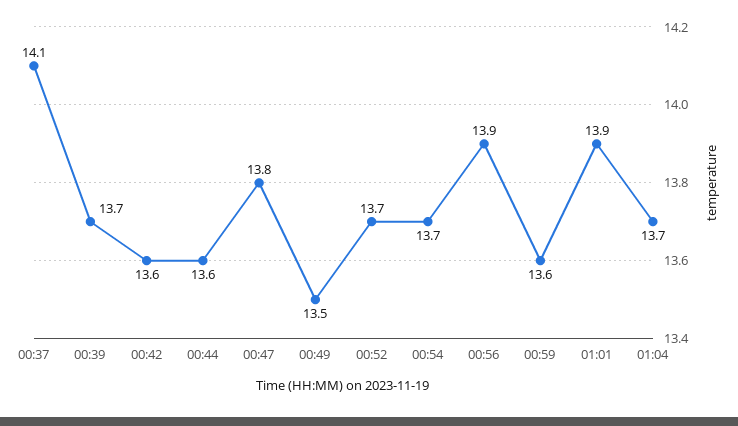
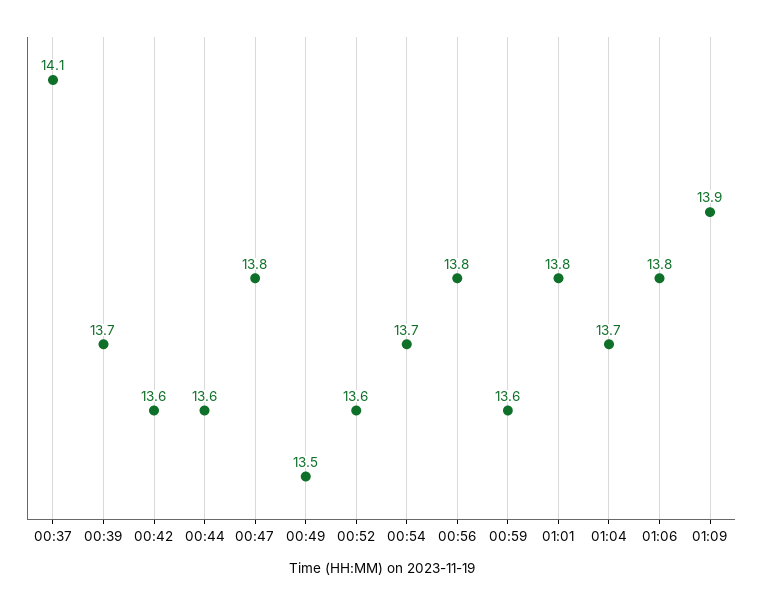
00:52: 13.7 -> 13.6
00:56: 13.9 -> 13.8
01:01: 13.9 -> 13.8
01:06: none -> 13.8
01:09: none -> 13.9

